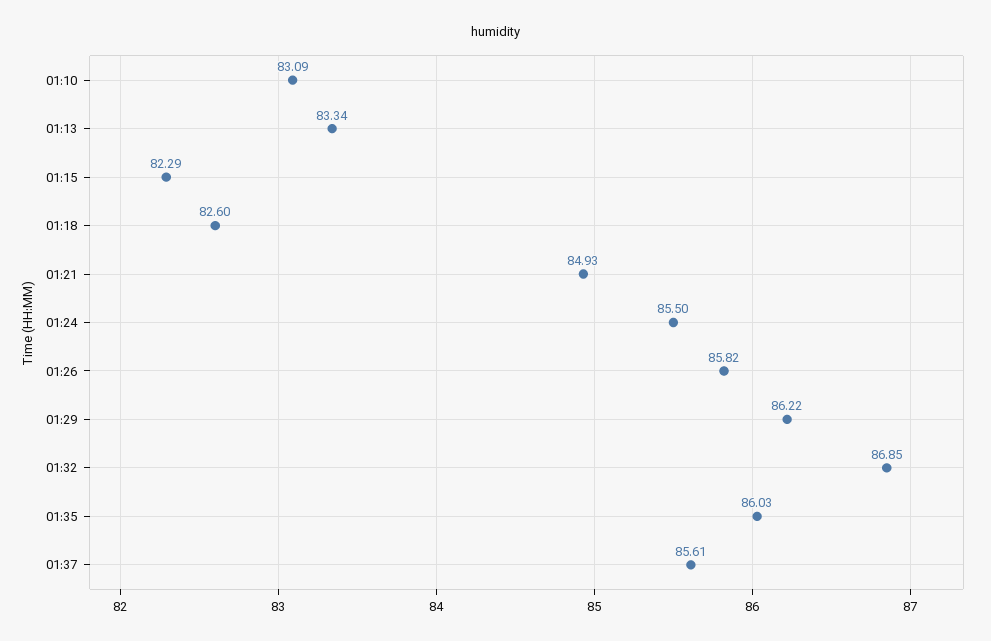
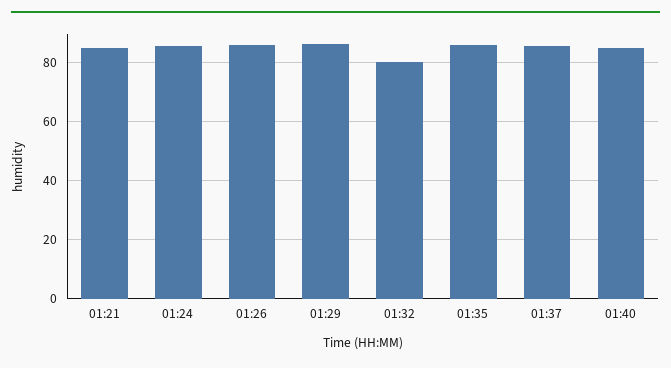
01:10: 83.09 -> none
01:13: 83.34 -> none
01:15: 82.29 -> none
01:18: 82.6 -> none
01:32: 86.85 -> 80
01:40: none -> 85

